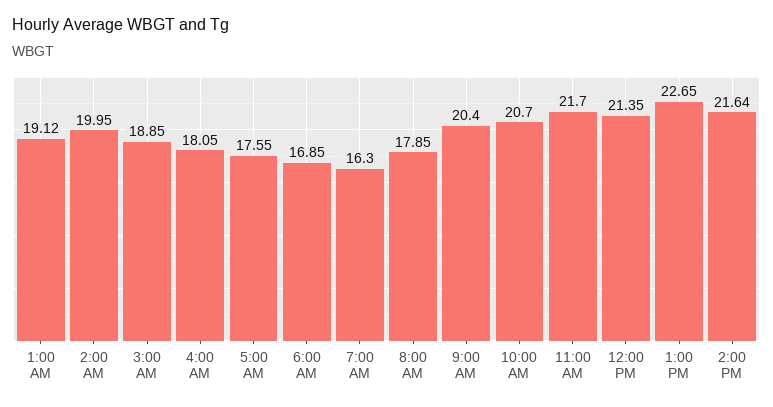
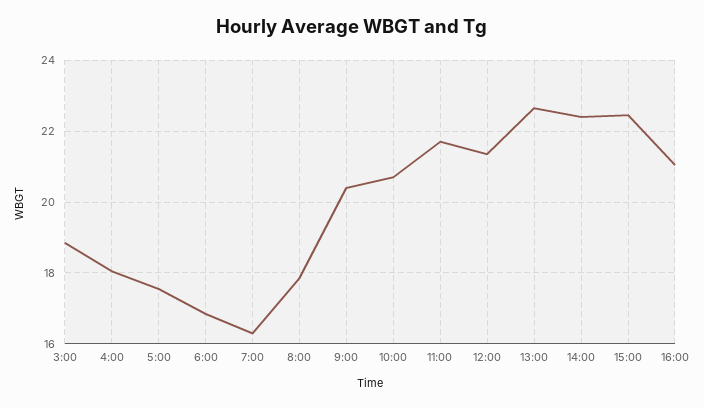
1:00 AM: 19.12 -> none
2:00 AM: 19.95 -> none
2:00 PM: 21.64 -> 22.4
15:00: none -> 22.4
16:00: none -> 21

